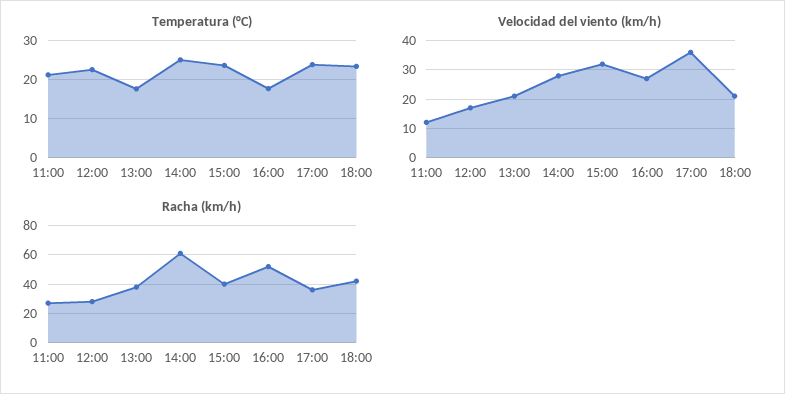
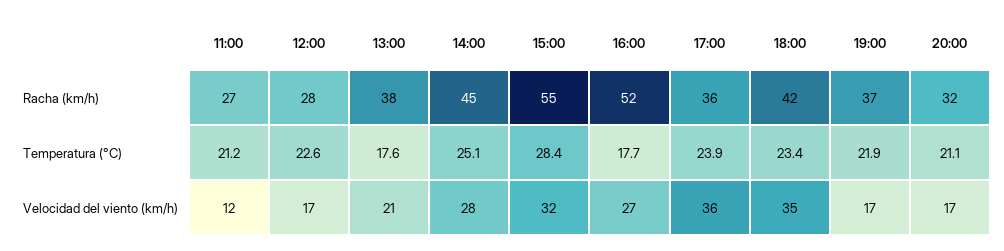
Temperatura (°C), 15:00: 24 -> 28.4
Velocidad del viento (km/h), 18:00: 20 -> 35
Racha (km/h), 14:00: 60 -> 45
Racha (km/h), 15:00: 40 -> 55
Racha (km/h), 19:00: none -> 37
Racha (km/h), 20:00: none -> 32
Temperatura (°C), 19:00: none -> 21.9
Temperatura (°C), 20:00: none -> 21.1
Velocidad del viento (km/h), 19:00: none -> 17
Velocidad del viento (km/h), 20:00: none -> 17

